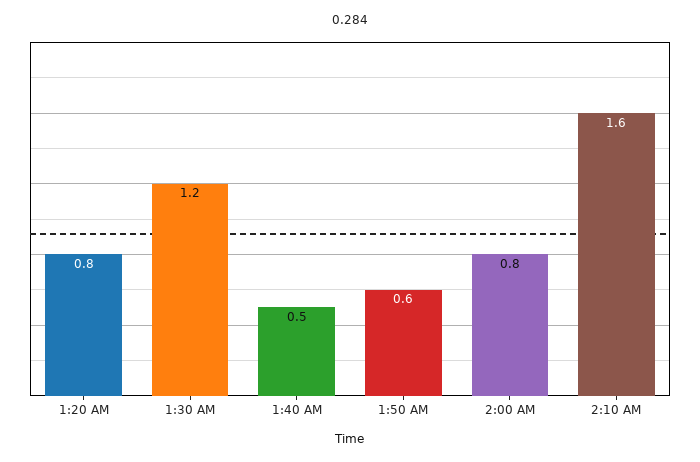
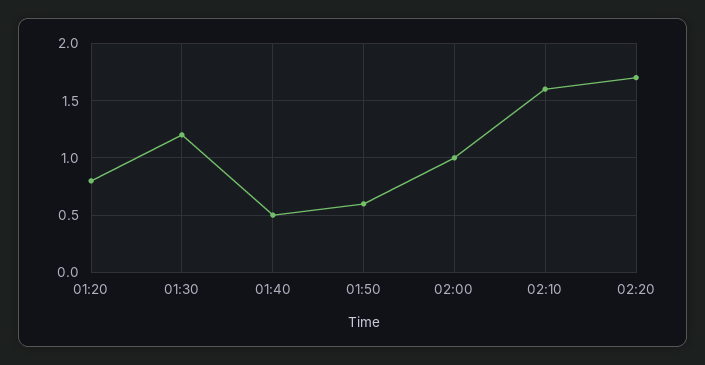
2:00 AM: 0.8 -> 1
02:20: none -> 1.7

